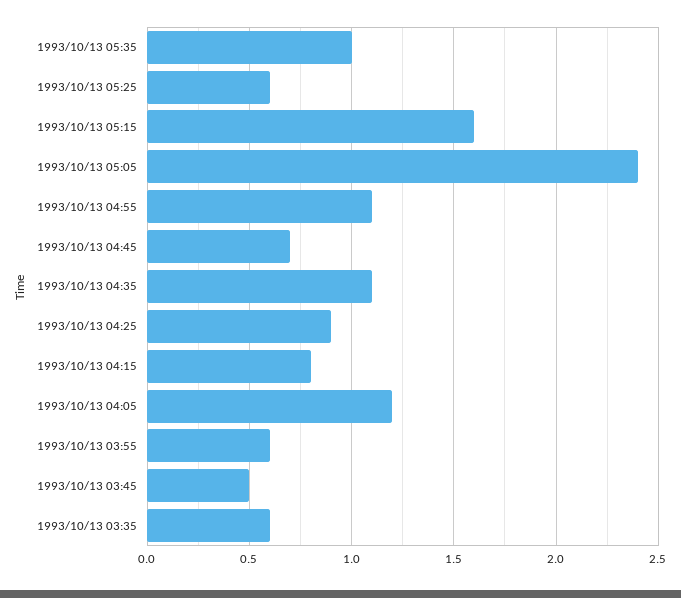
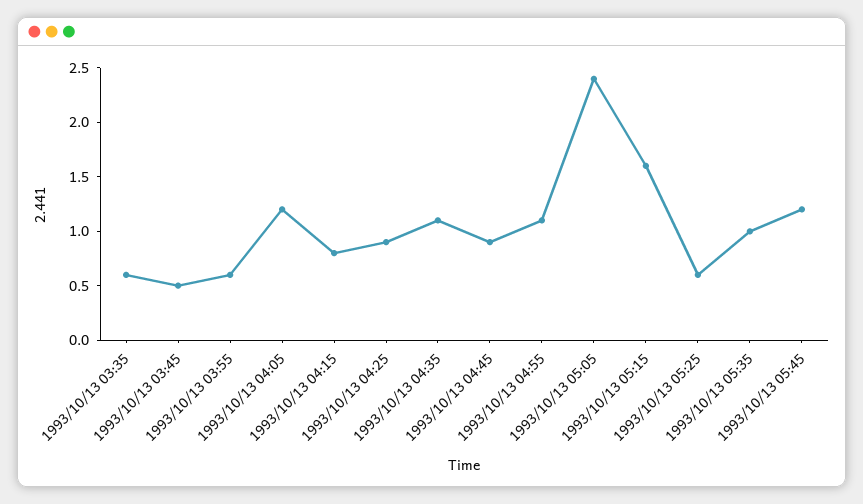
1993/10/13 04:45: 0.7 -> 0.9
1993/10/13 05:45: none -> 1.2

